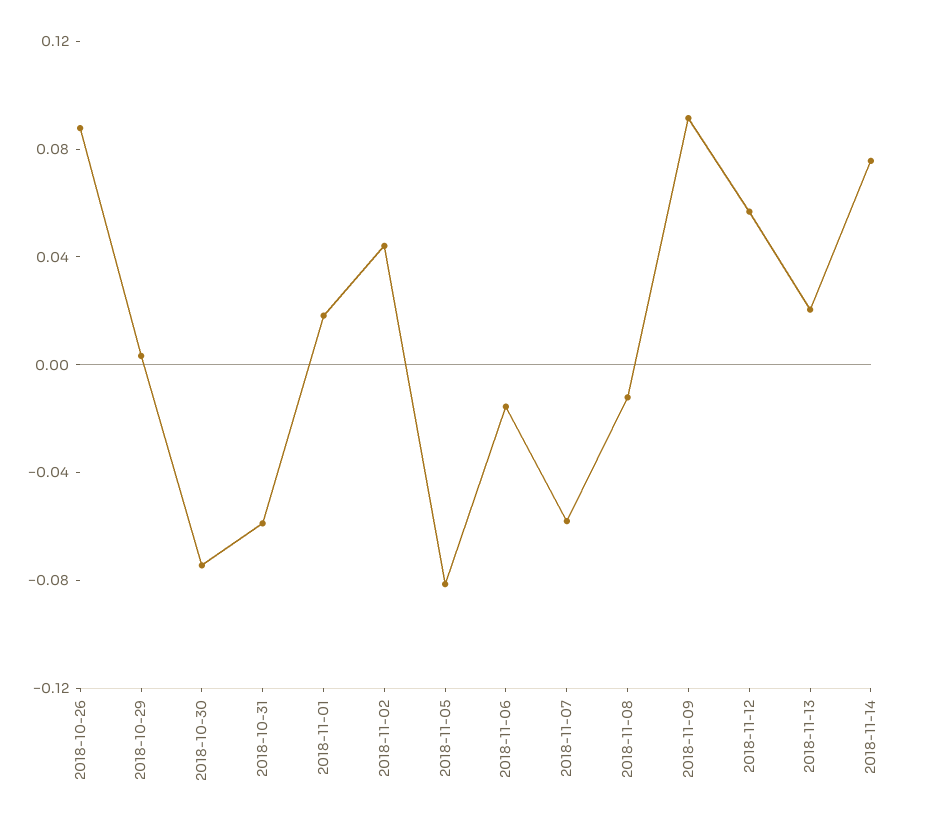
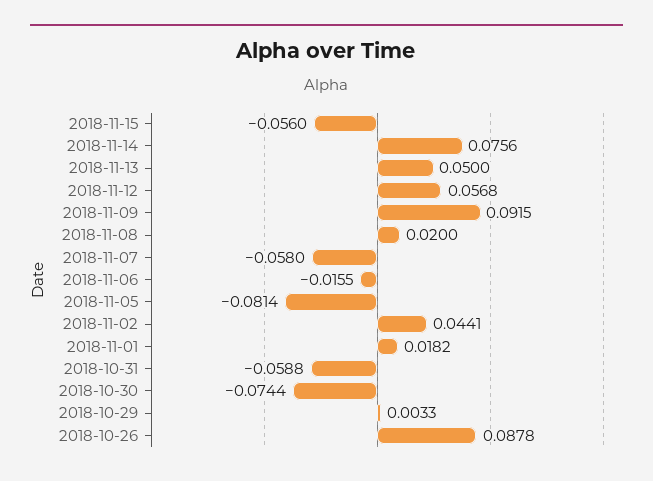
2018-11-08: -0.01 -> 0.02
2018-11-13: 0.02 -> 0.05
2018-11-15: none -> -0.056

